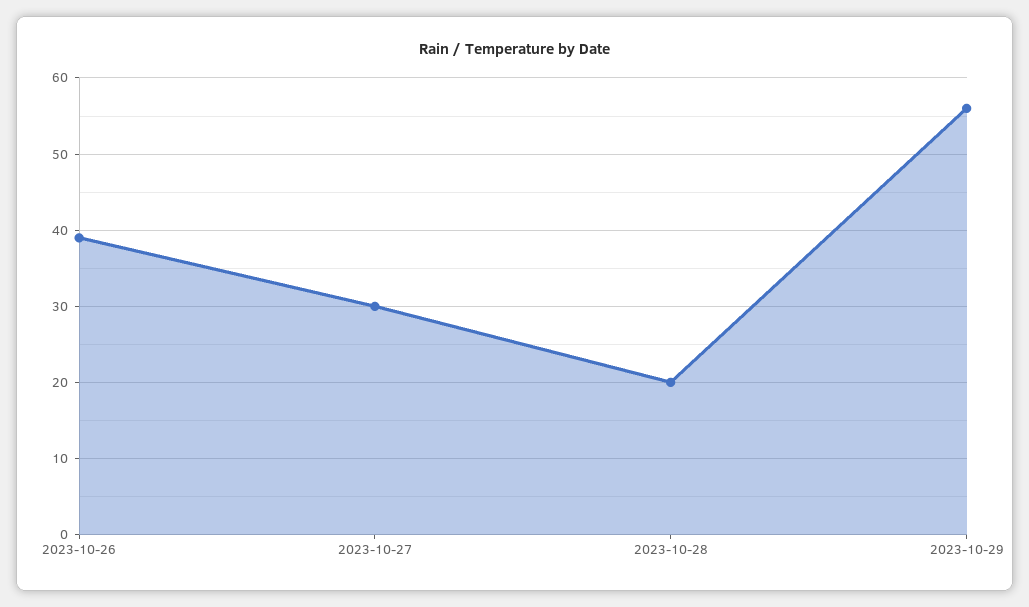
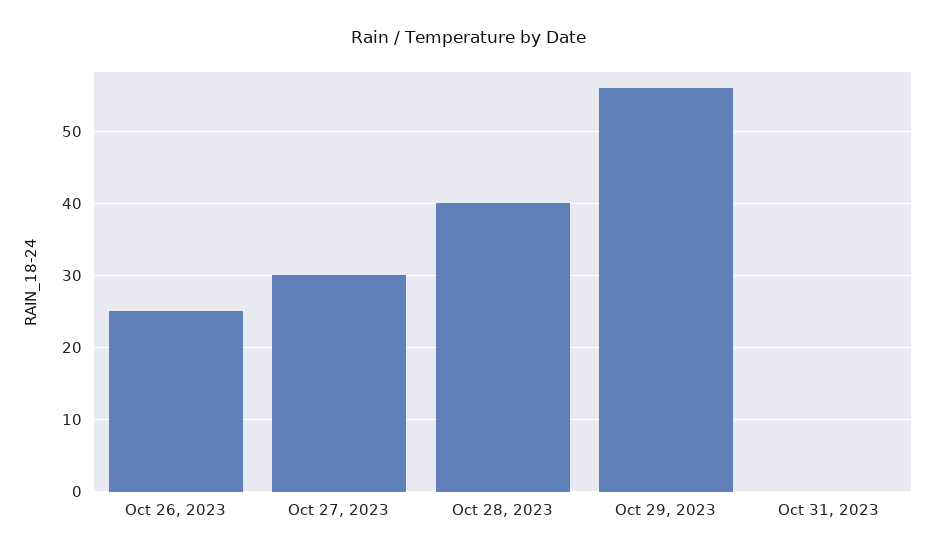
2023-10-26: 39 -> 25
2023-10-28: 20 -> 40
Oct 31, 2023: none -> 0

